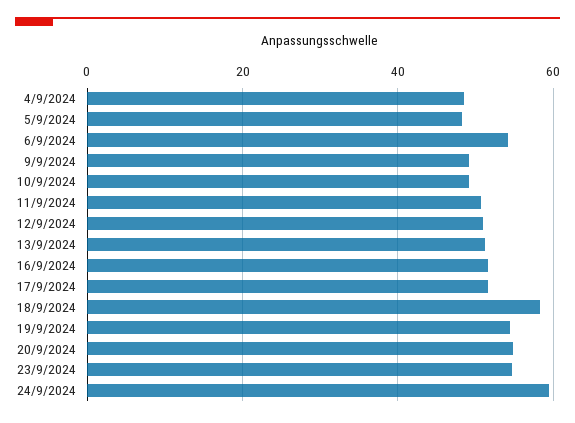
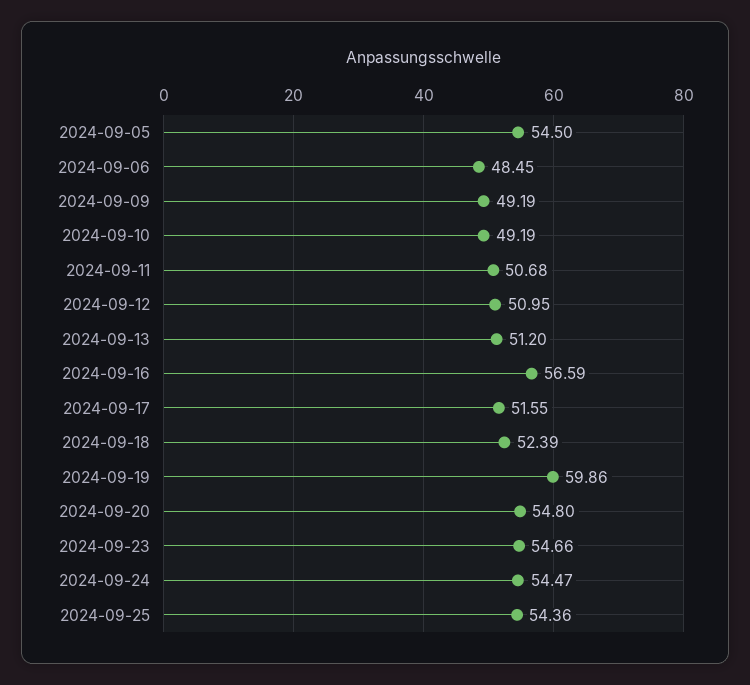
4/9/2024: 48 -> none
5/9/2024: 48 -> 54.5
6/9/2024: 54 -> 48.45
16/9/2024: 52 -> 56.59
18/9/2024: 58 -> 52.39
19/9/2024: 54 -> 59.86
24/9/2024: 60 -> 54.47
2024-09-25: none -> 54.36

